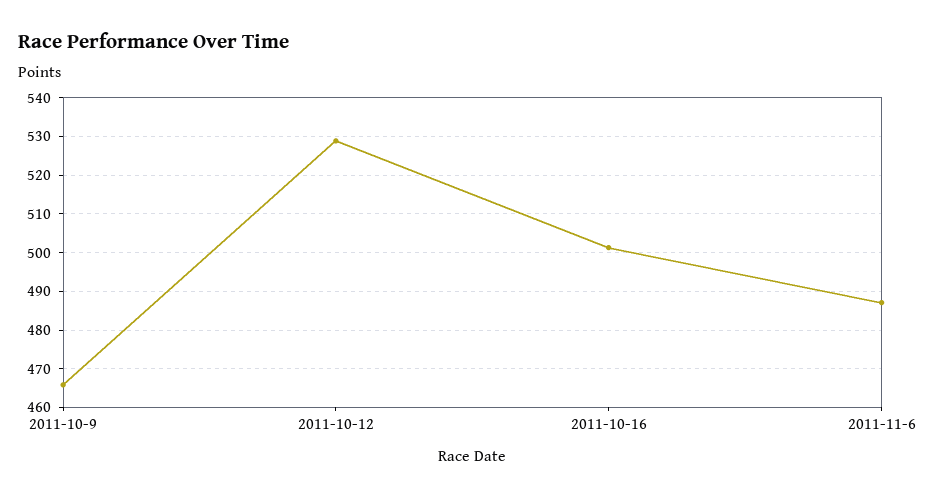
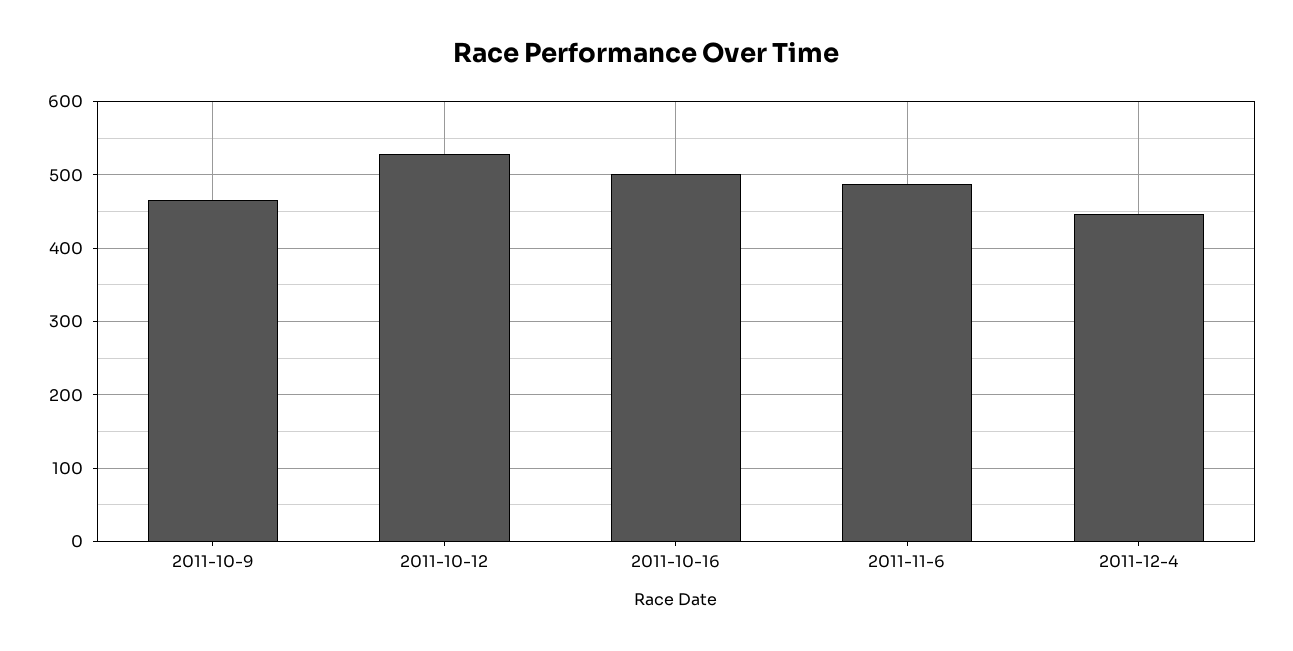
2011-12-4: none -> 450

